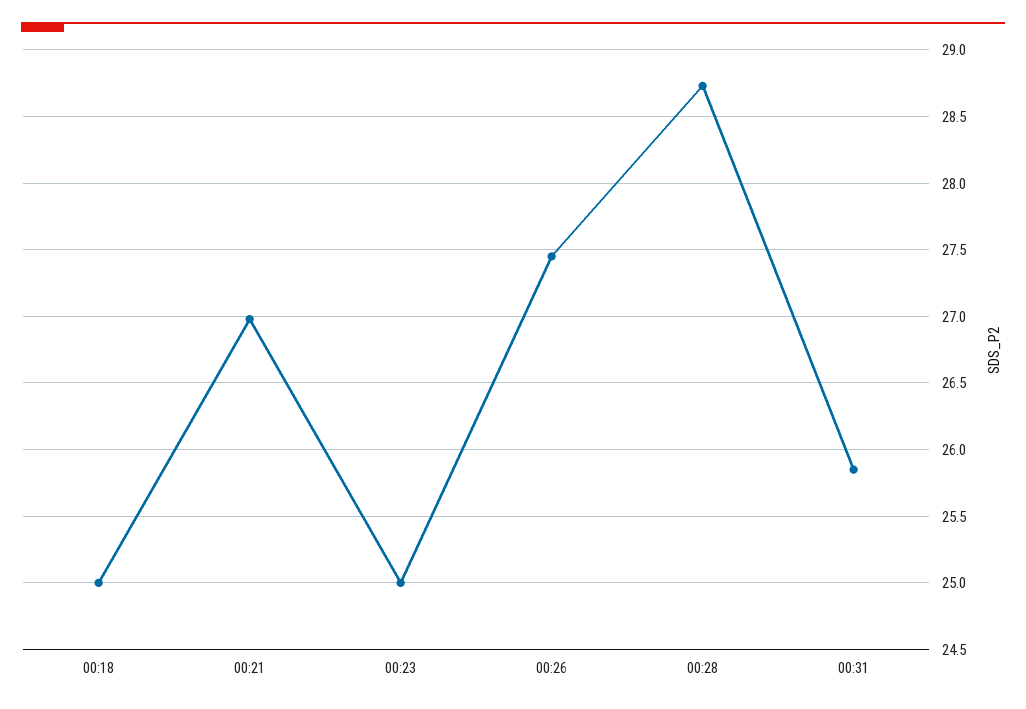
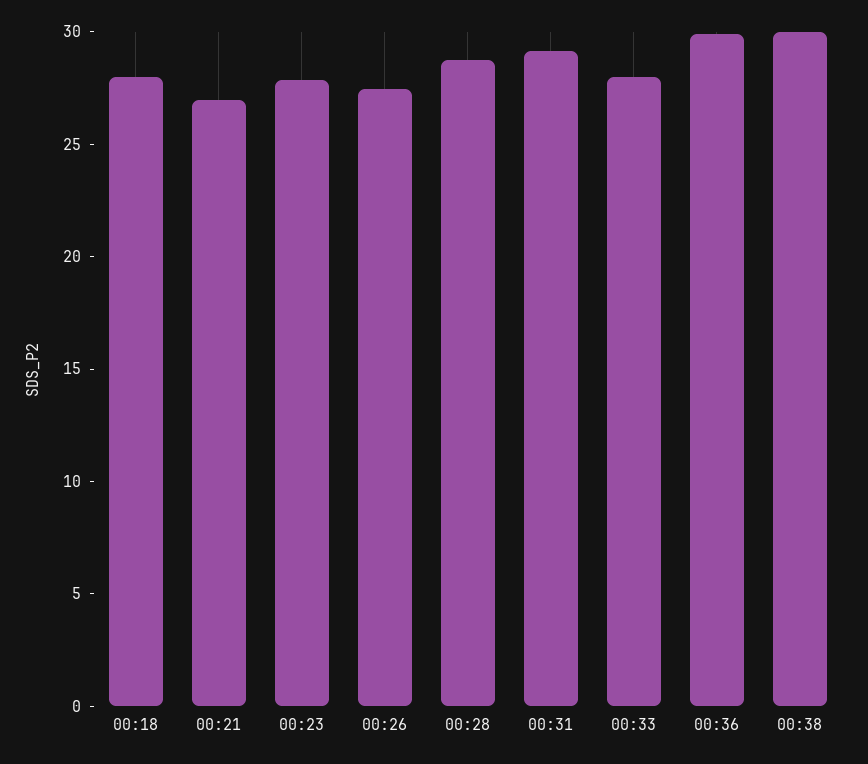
00:18: 25 -> 28
00:23: 25 -> 28
00:31: 25.85 -> 29
00:33: none -> 28
00:36: none -> 30
00:38: none -> 30

